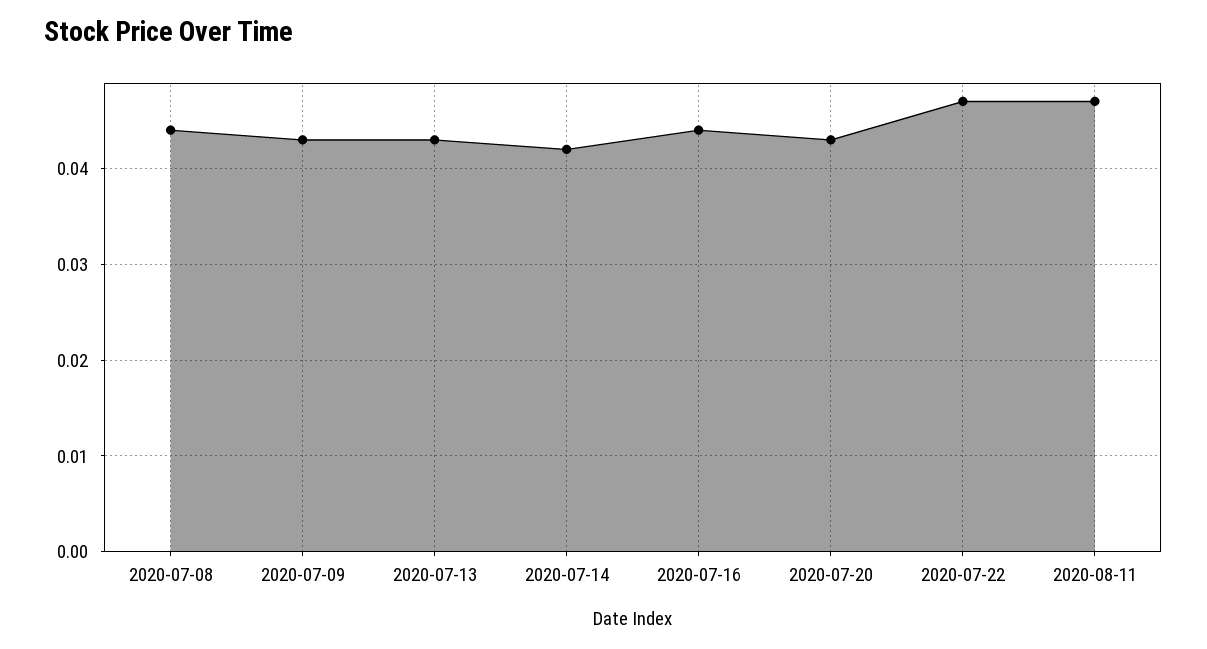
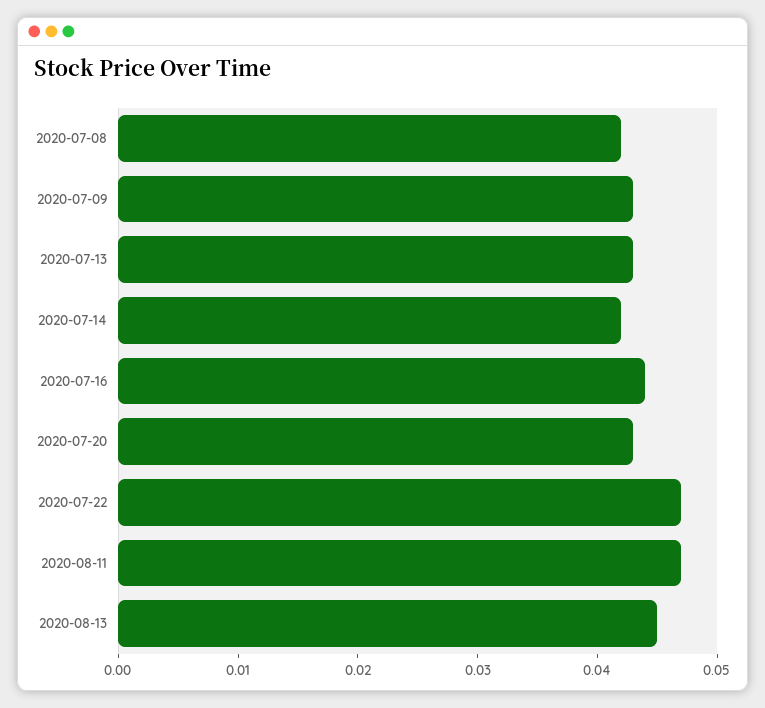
2020-07-08: 0.044 -> 0.042
2020-08-13: none -> 0.045

